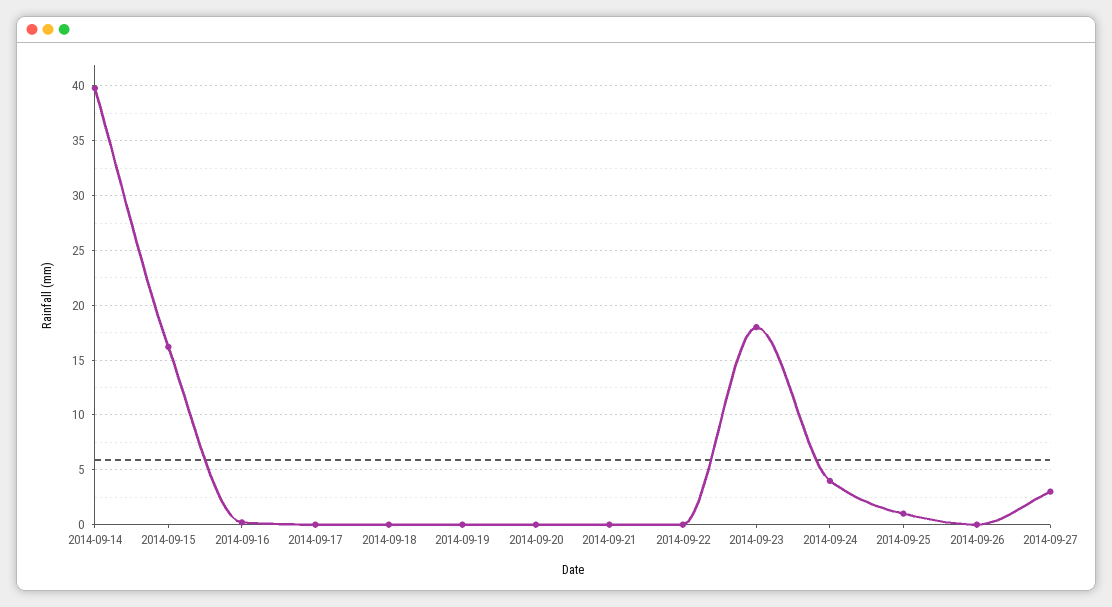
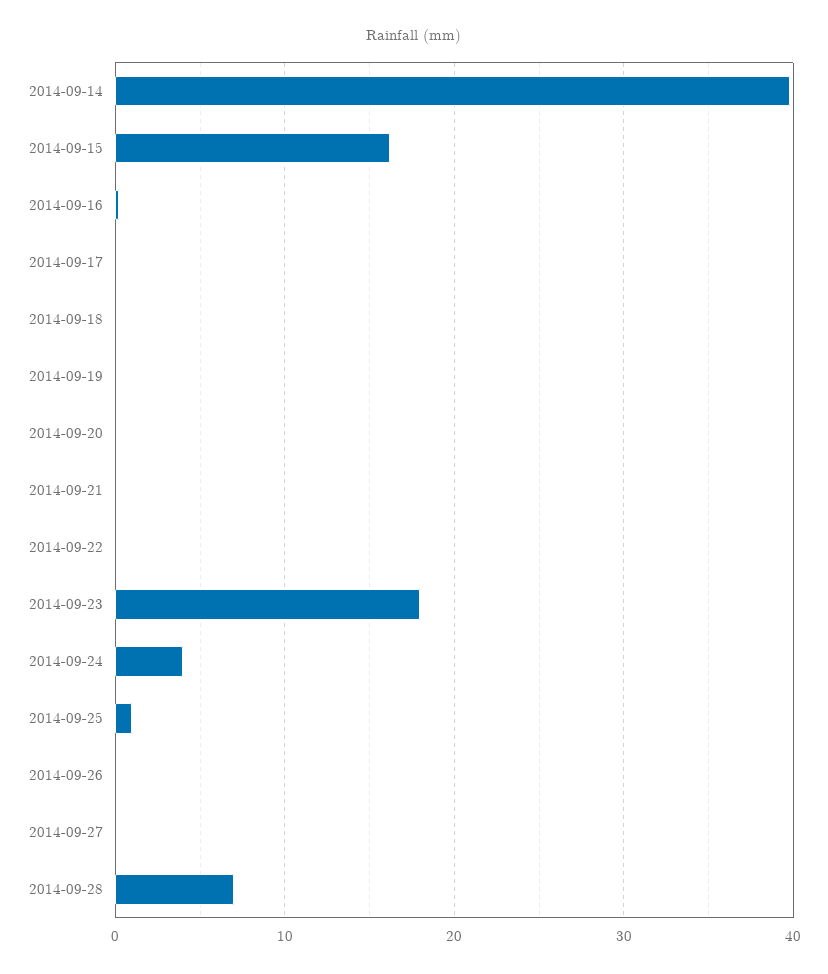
2014-09-27: 3 -> 0
2014-09-28: none -> 7

